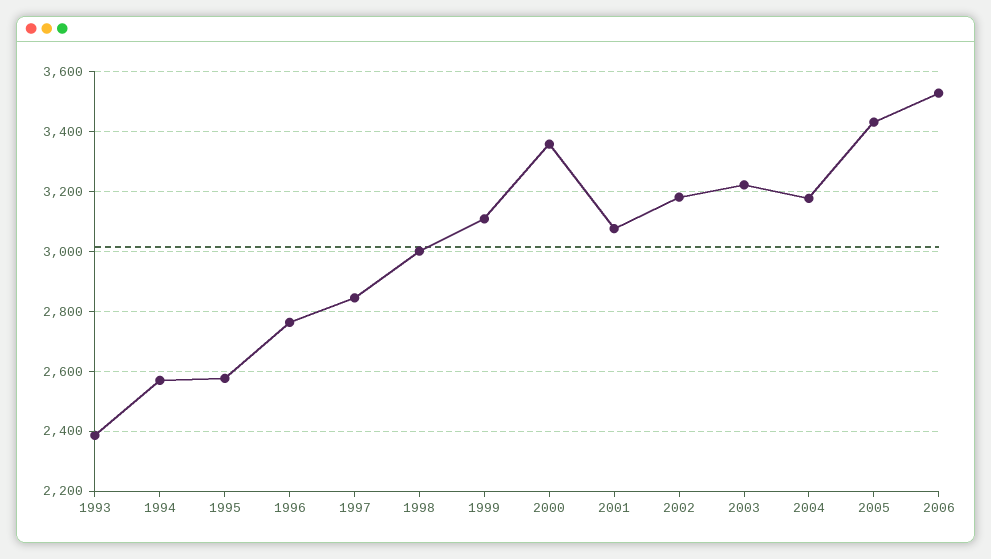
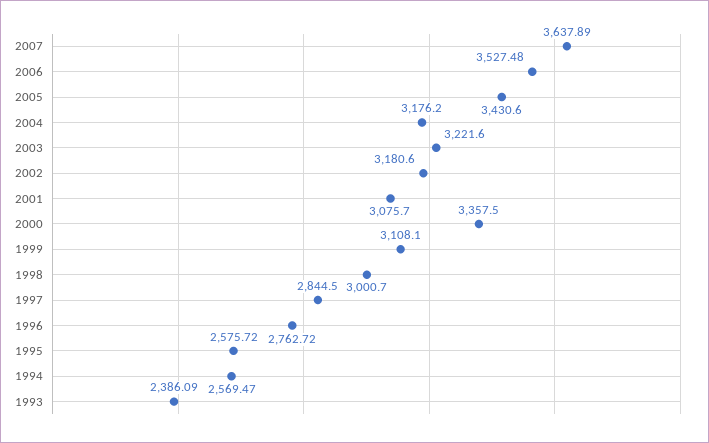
2007: none -> 3637.89

